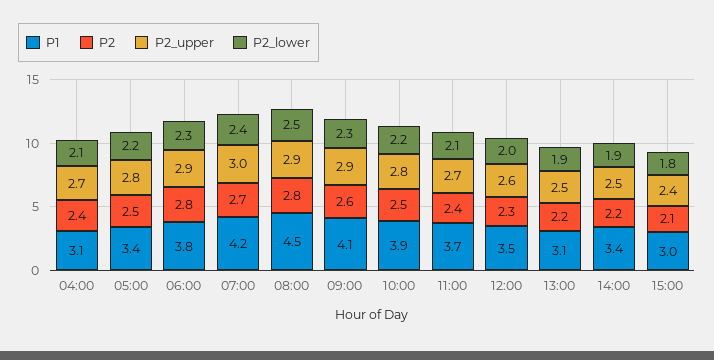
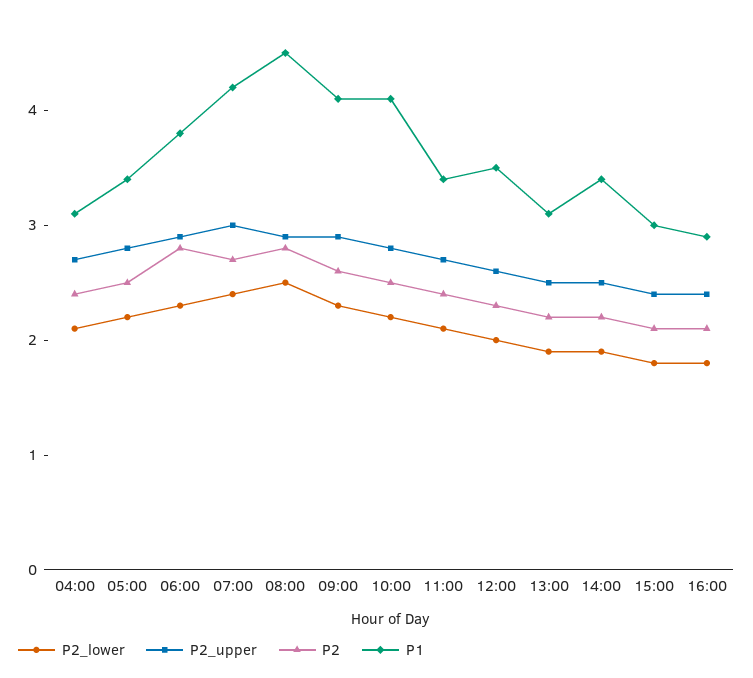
P1, 10:00: 3.9 -> 4.1
P1, 11:00: 3.7 -> 3.4
P2_lower, 16:00: none -> 1.8
P2_upper, 16:00: none -> 2.4
P2, 16:00: none -> 2.1
P1, 16:00: none -> 2.9

